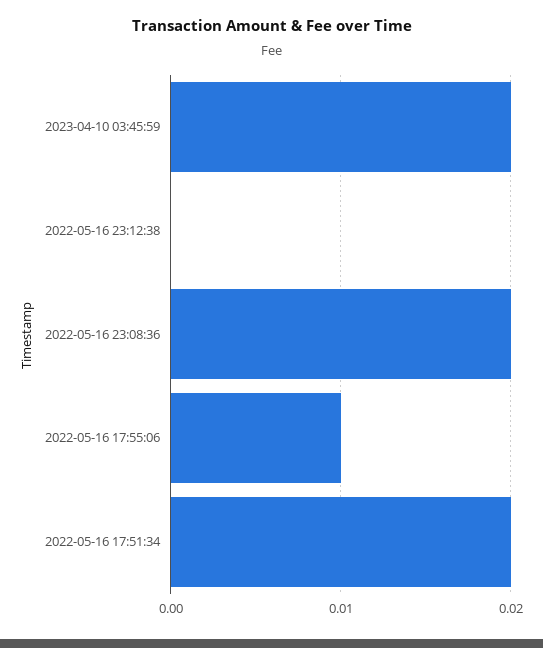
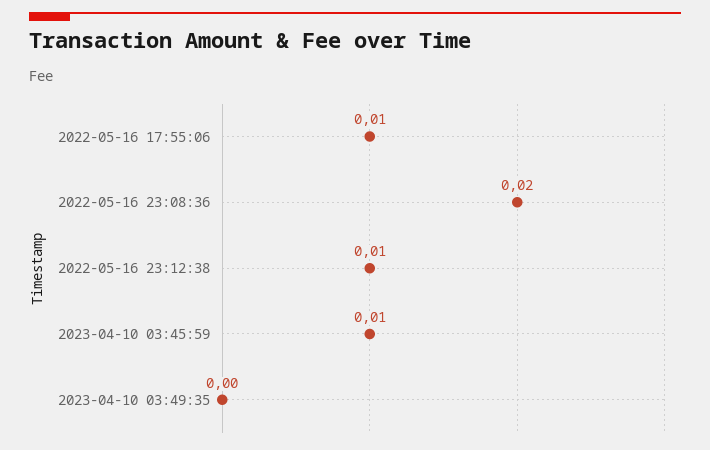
2023-04-10 03:45:59: 0.02 -> 0.01
2022-05-16 23:12:38: 0 -> 0.01
2022-05-16 17:51:34: 0.02 -> none
2023-04-10 03:49:35: none -> 0

